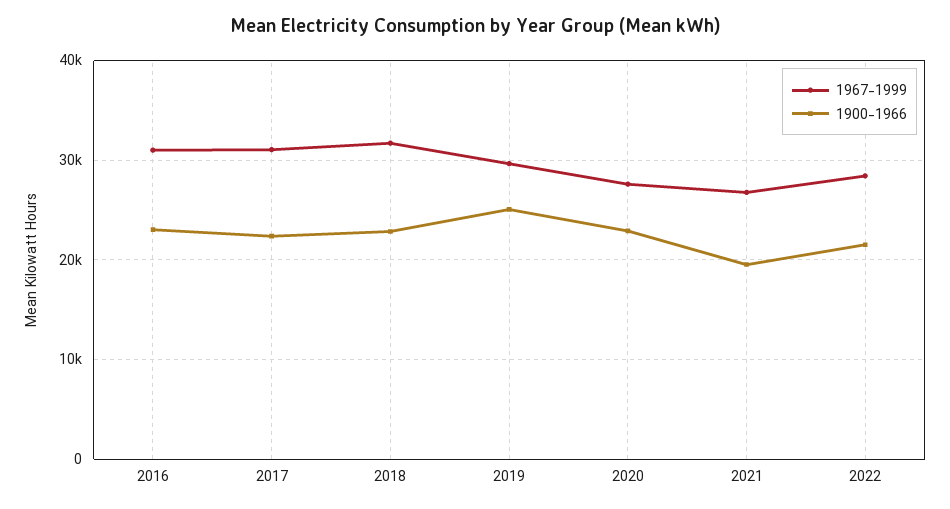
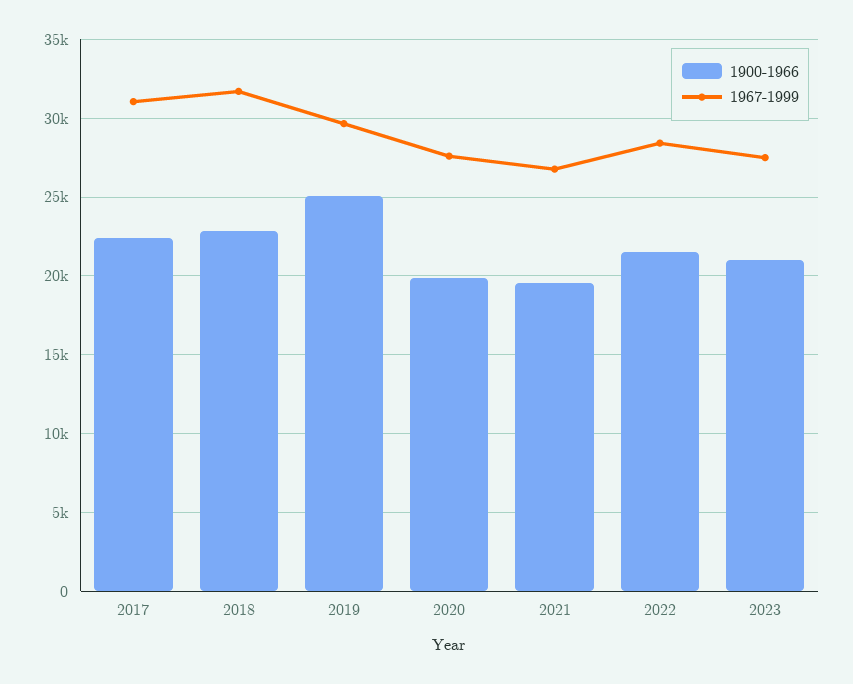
1967-1999, 2016: 31000 -> none
1900-1966, 2016: 23000 -> none
1900-1966, 2020: 23000 -> 20000
1900-1966, 2023: none -> 21000
1967-1999, 2023: none -> 27500

